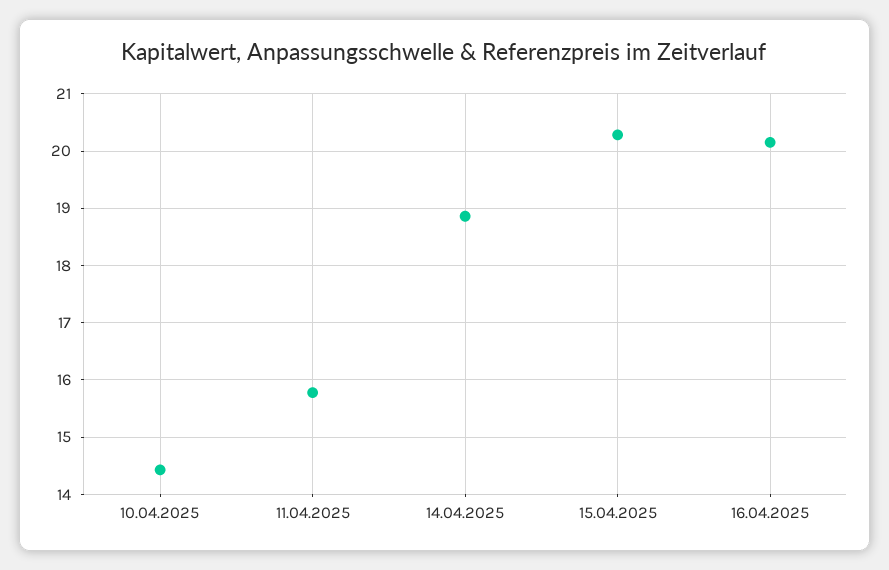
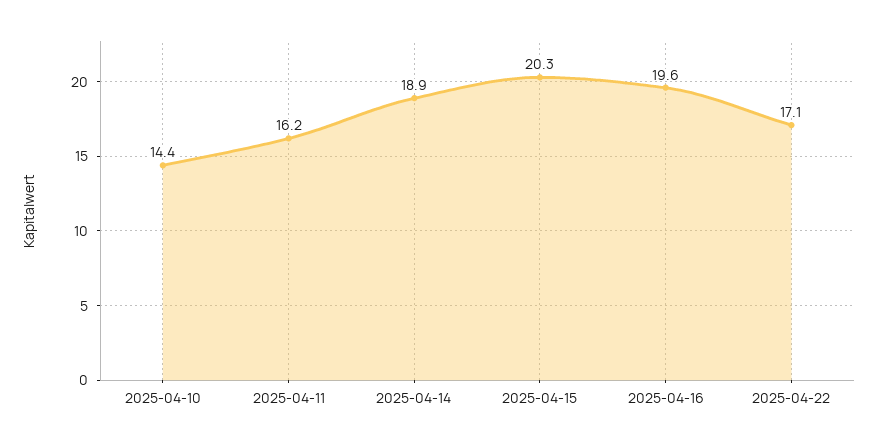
11.04.2025: 15.8 -> 16.2
16.04.2025: 20.2 -> 19.6
2025-04-22: none -> 17.1

